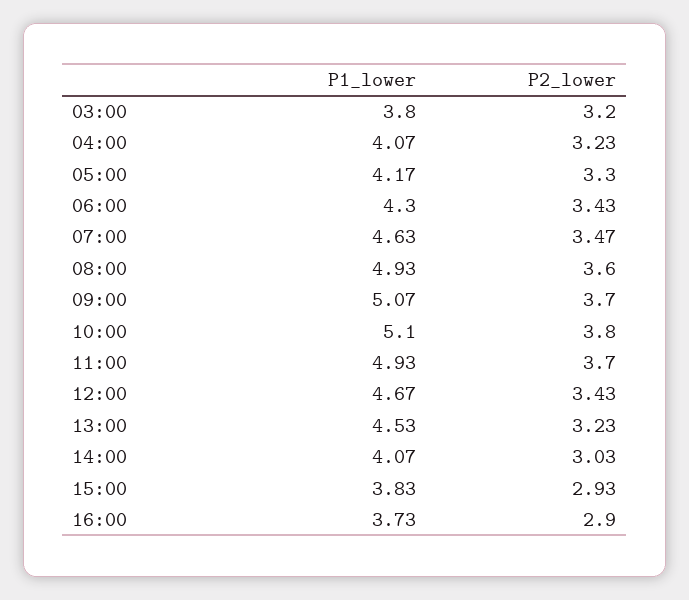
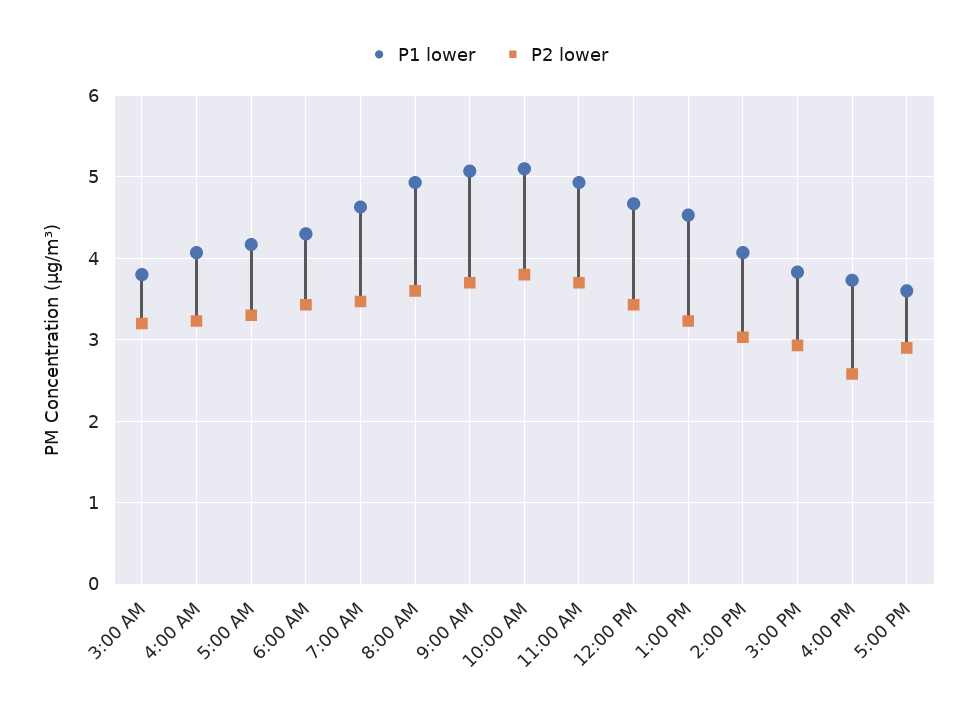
P2_lower, 16:00: 2.9 -> 2.6
P1_lower, 5:00 PM: none -> 3.6
P2_lower, 5:00 PM: none -> 2.9

